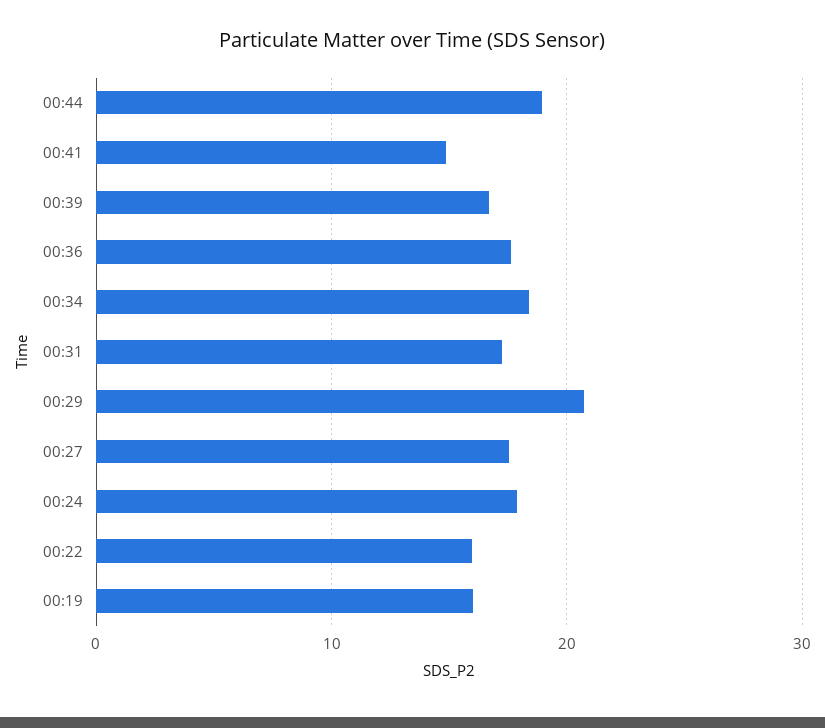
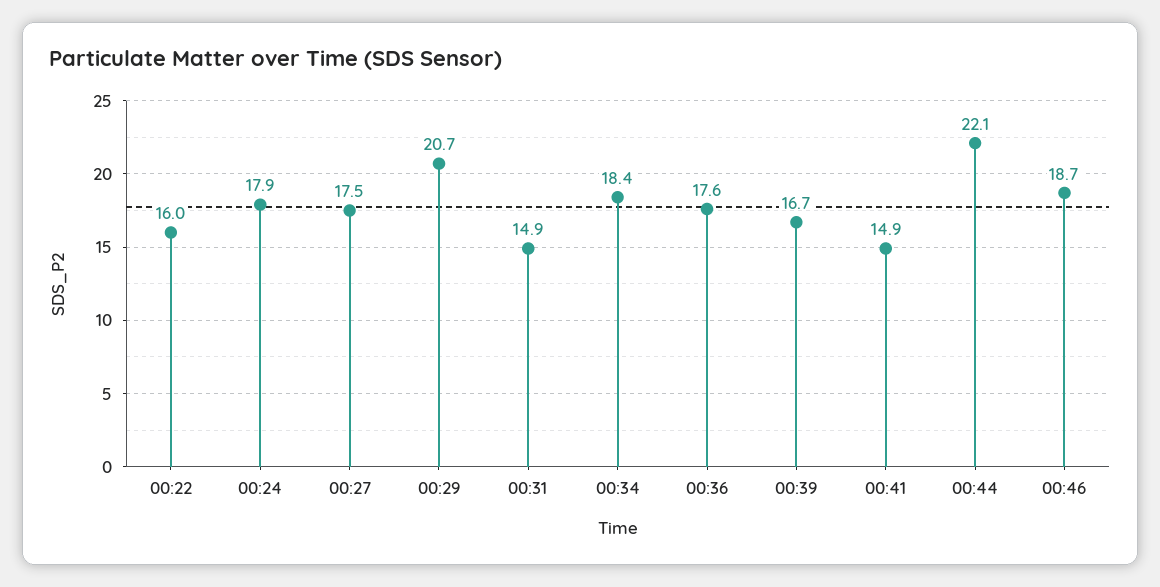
00:44: 19 -> 22.1
00:31: 17 -> 14.9
00:19: 16 -> none
00:46: none -> 18.7

